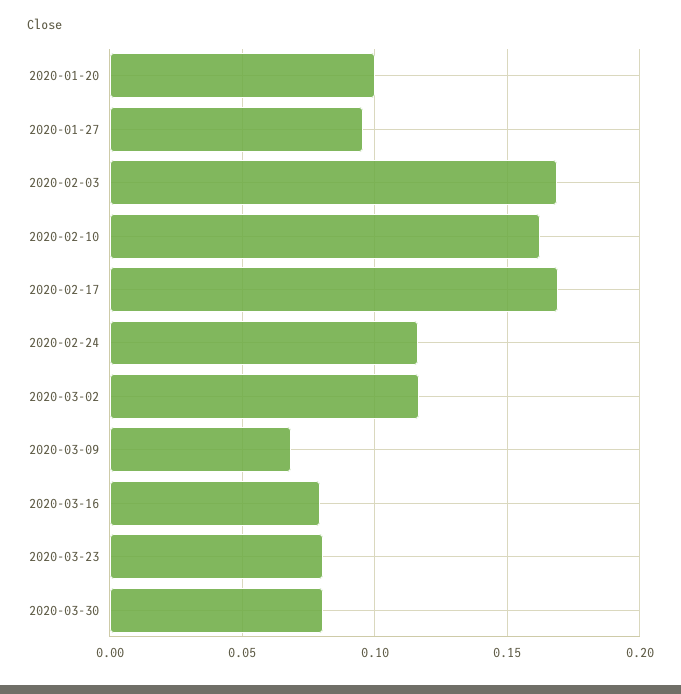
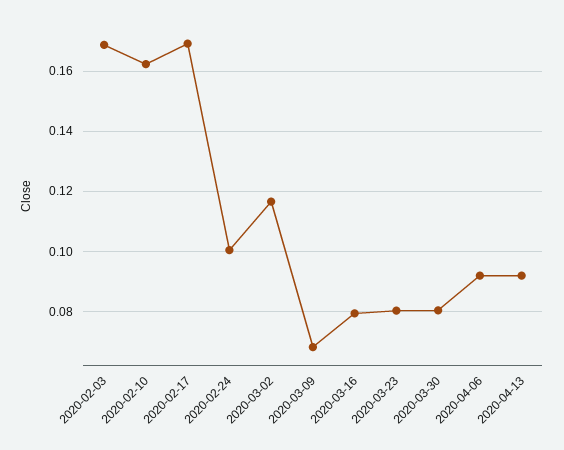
2020-01-20: 0.1 -> none
2020-01-27: 0.095 -> none
2020-02-24: 0.115 -> 0.1
2020-04-06: none -> 0.092
2020-04-13: none -> 0.092

